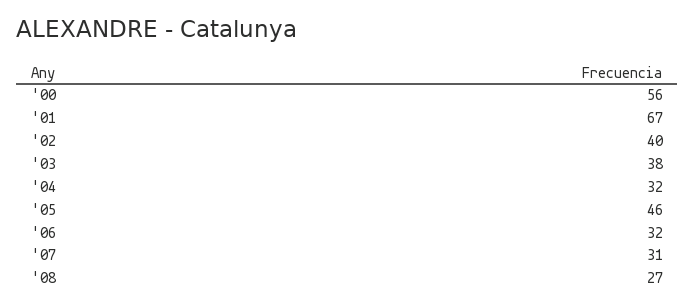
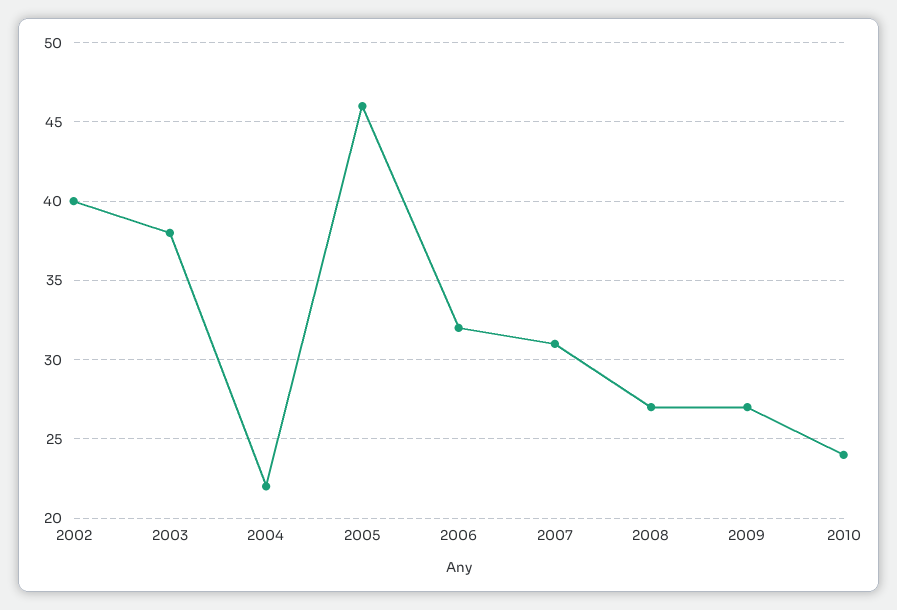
'00: 56 -> none
'01: 67 -> none
'04: 32 -> 22
2009: none -> 27
2010: none -> 24

